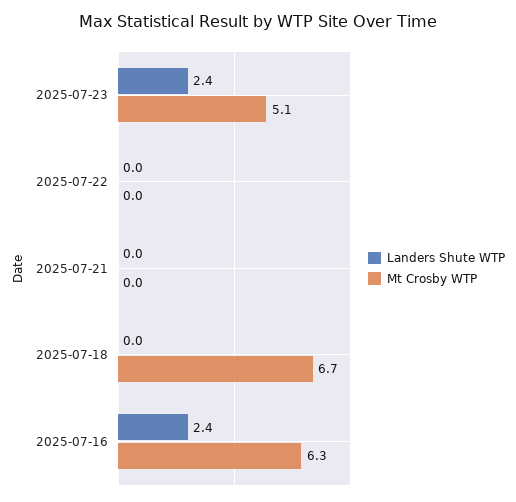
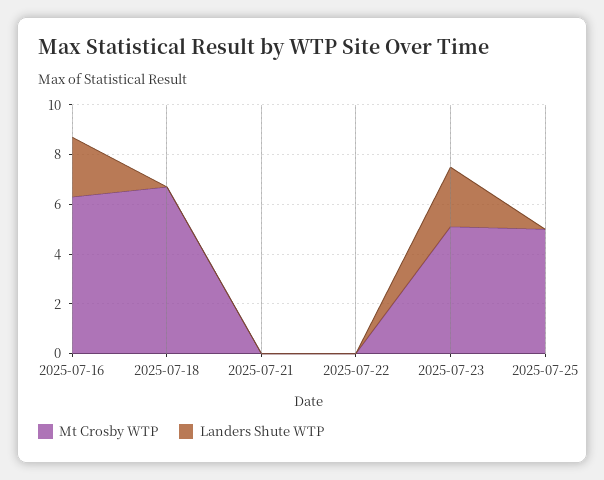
Mt Crosby WTP, 2025-07-25: none -> 5
Landers Shute WTP, 2025-07-25: none -> 0

